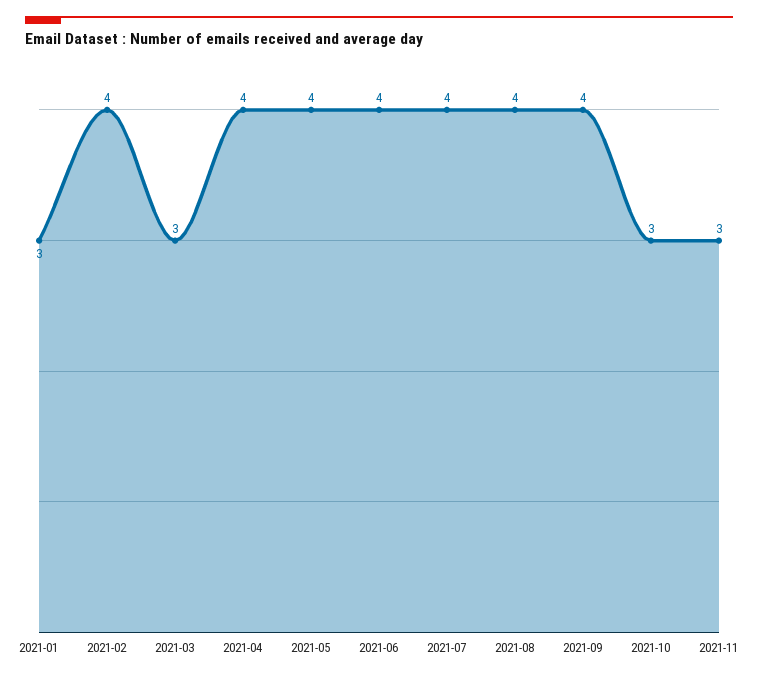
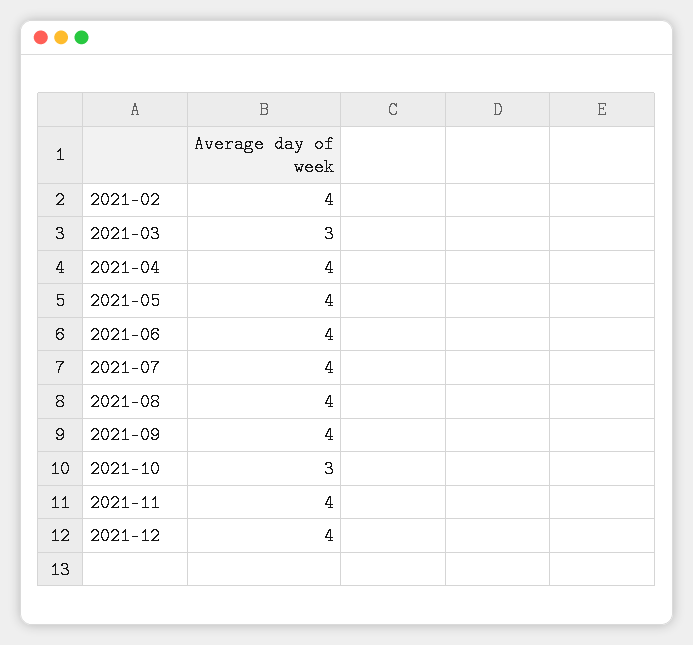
2021-01: 3 -> none
2021-11: 3 -> 4
2021-12: none -> 4

